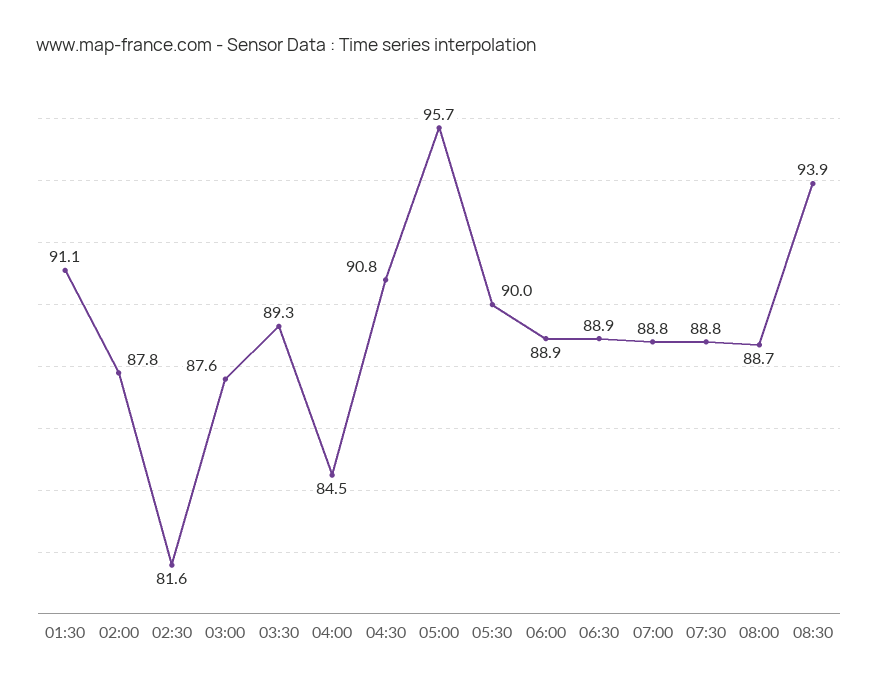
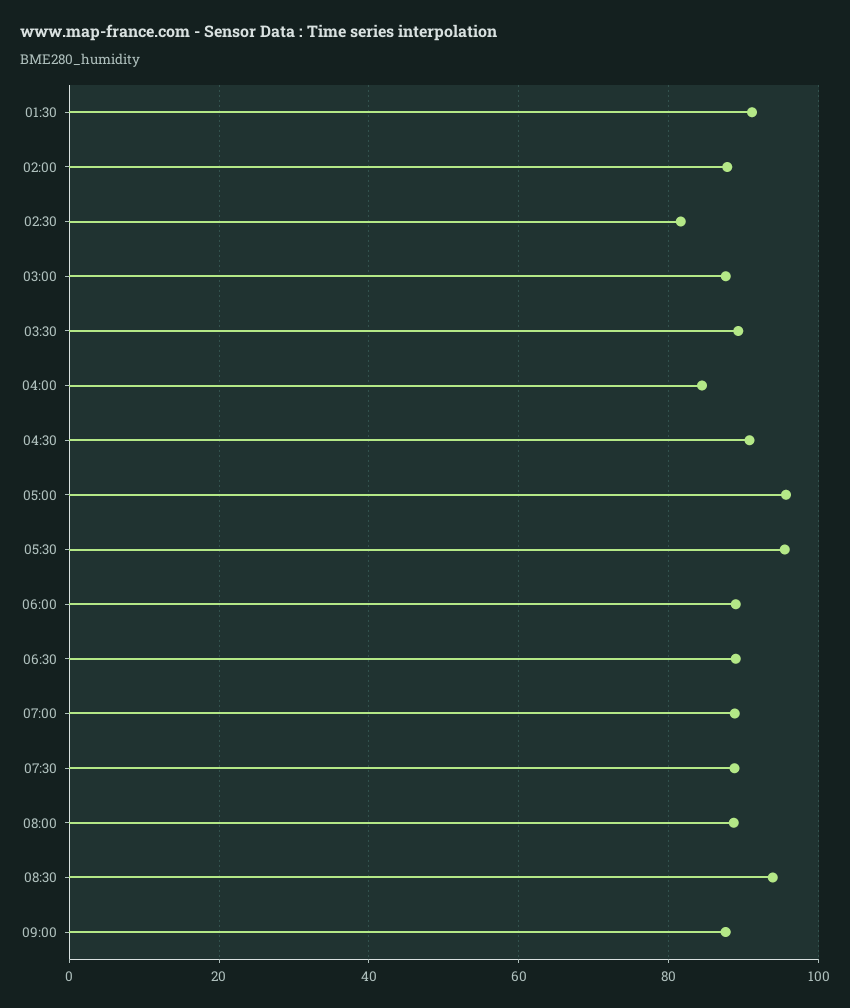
05:30: 90 -> 96
09:00: none -> 88

